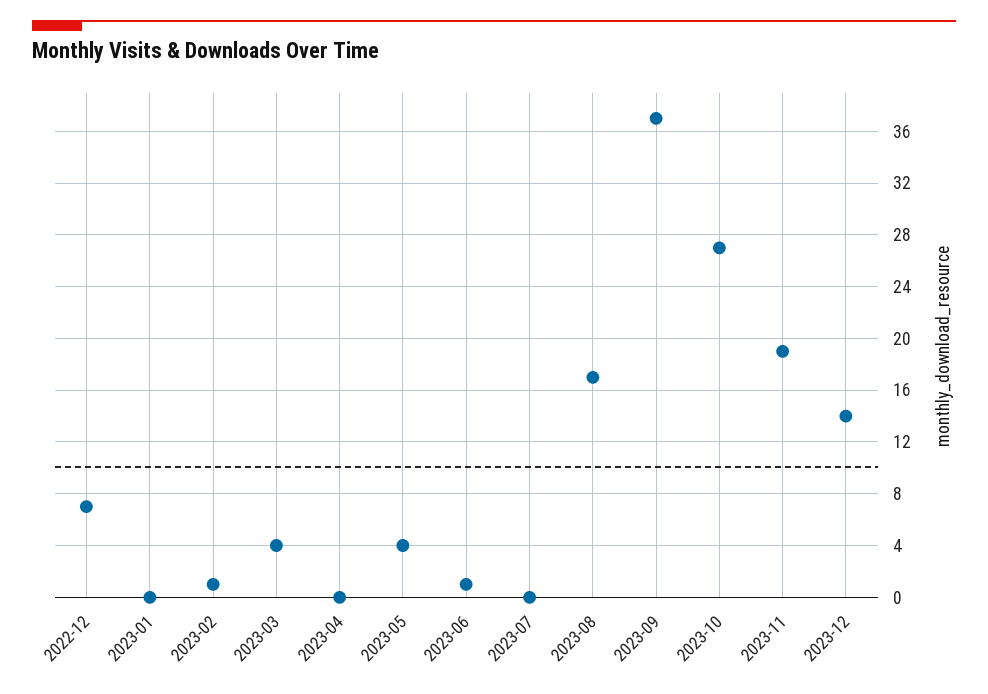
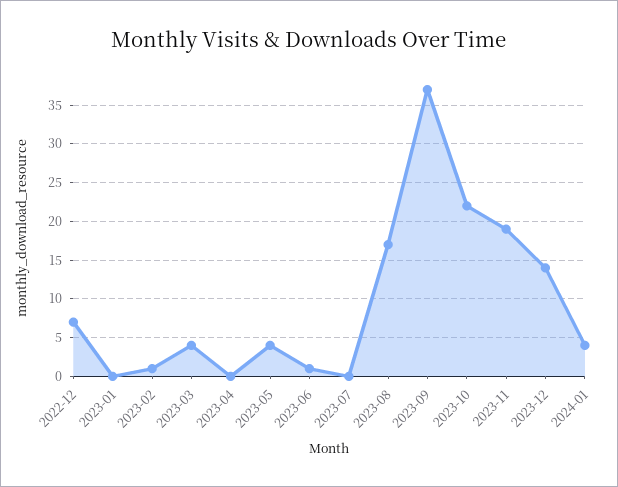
2023-10: 27 -> 22
2024-01: none -> 4

